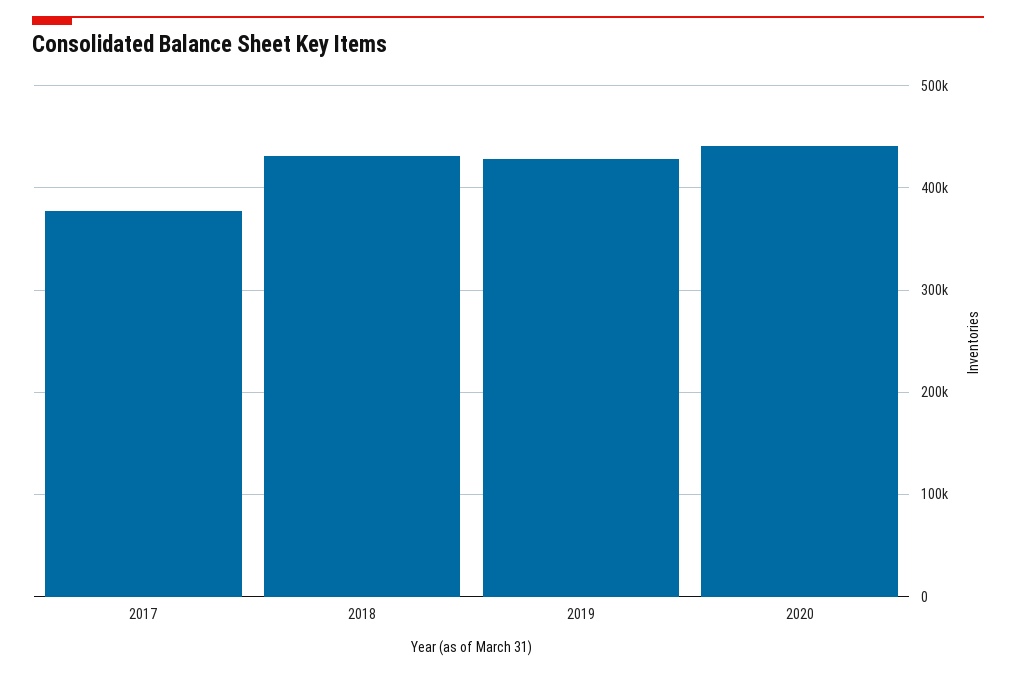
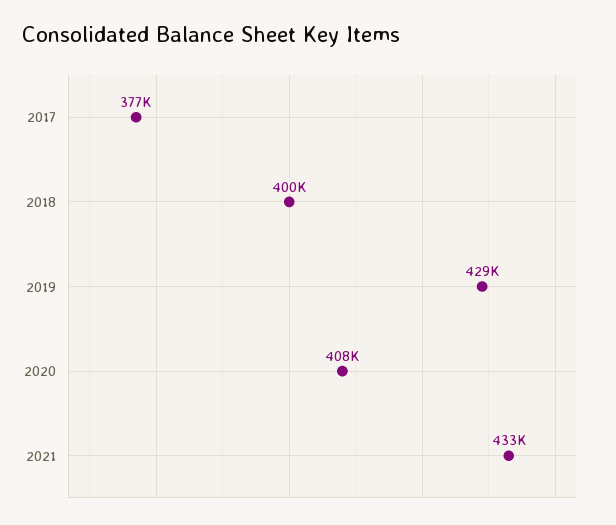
2018: 430000 -> 400000
2020: 440000 -> 408000
2021: none -> 433000

